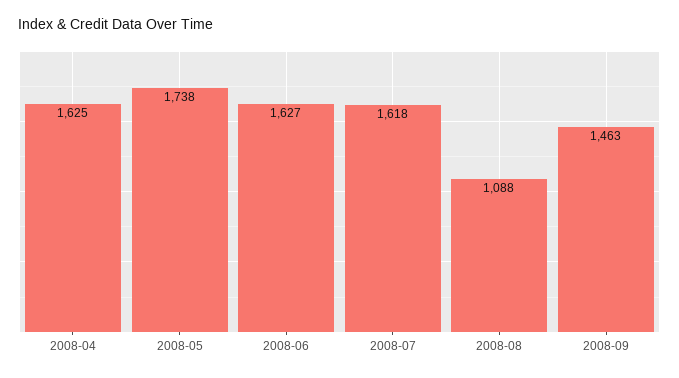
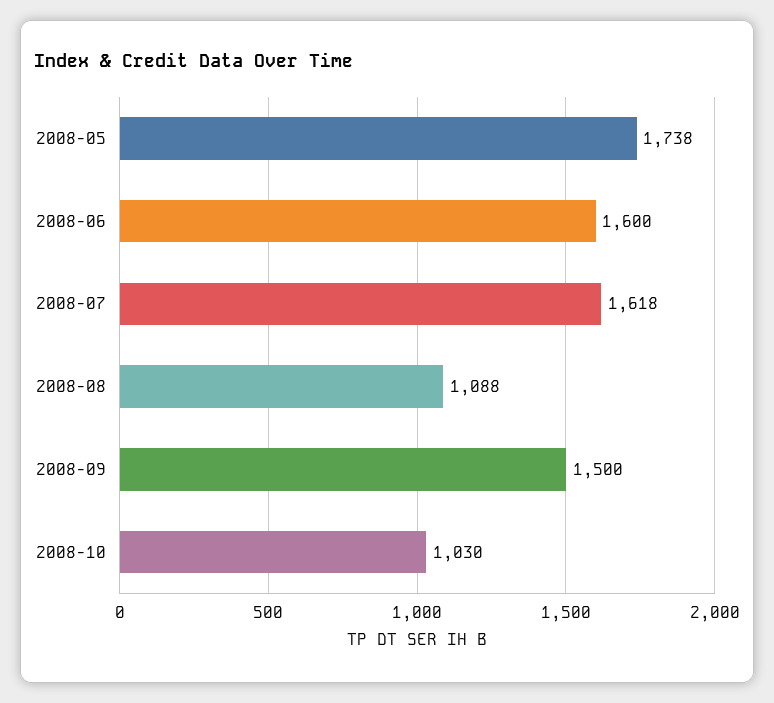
2008-04: 1625 -> none
2008-06: 1627 -> 1600
2008-09: 1463 -> 1500
2008-10: none -> 1030

